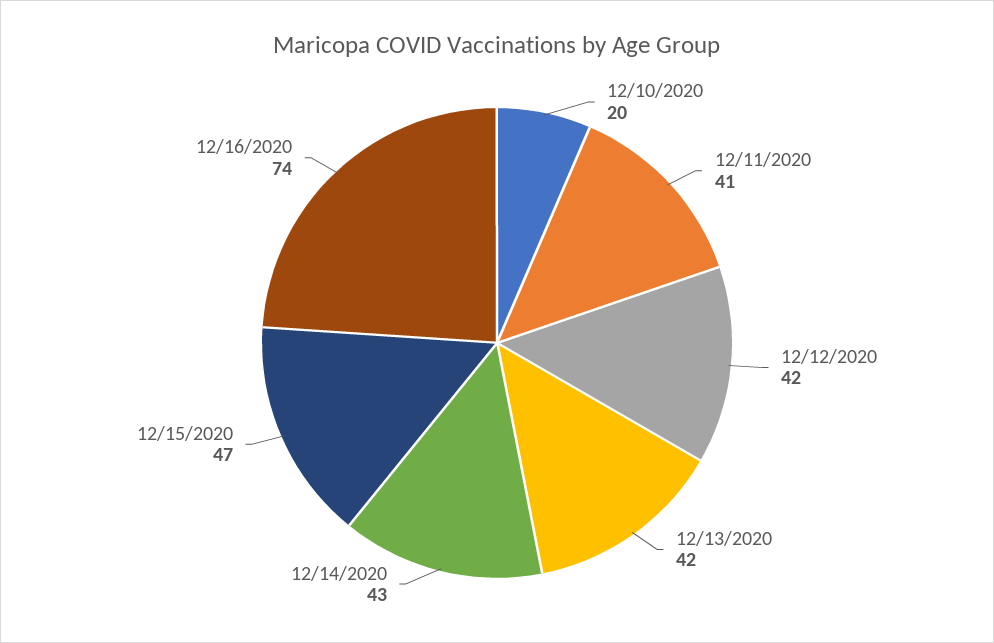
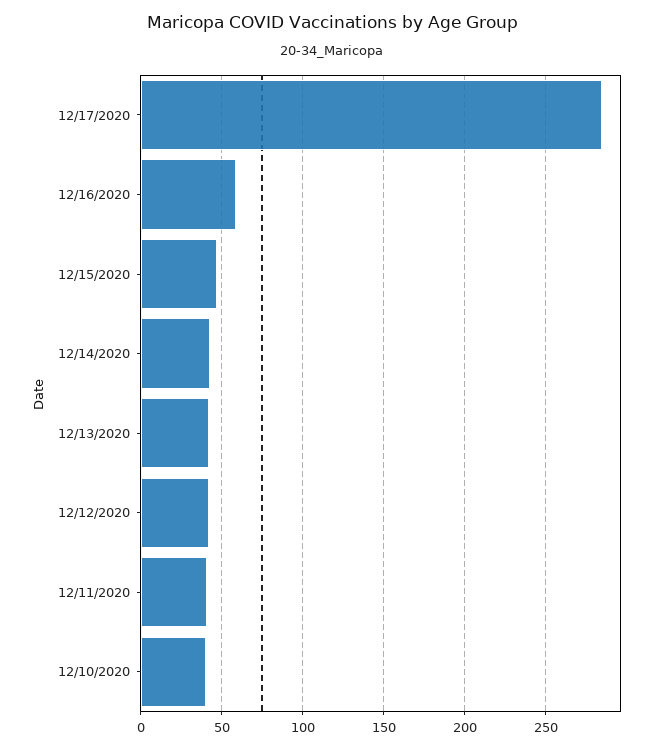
12/10/2020: 20 -> 40
12/16/2020: 74 -> 60
12/17/2020: none -> 285

